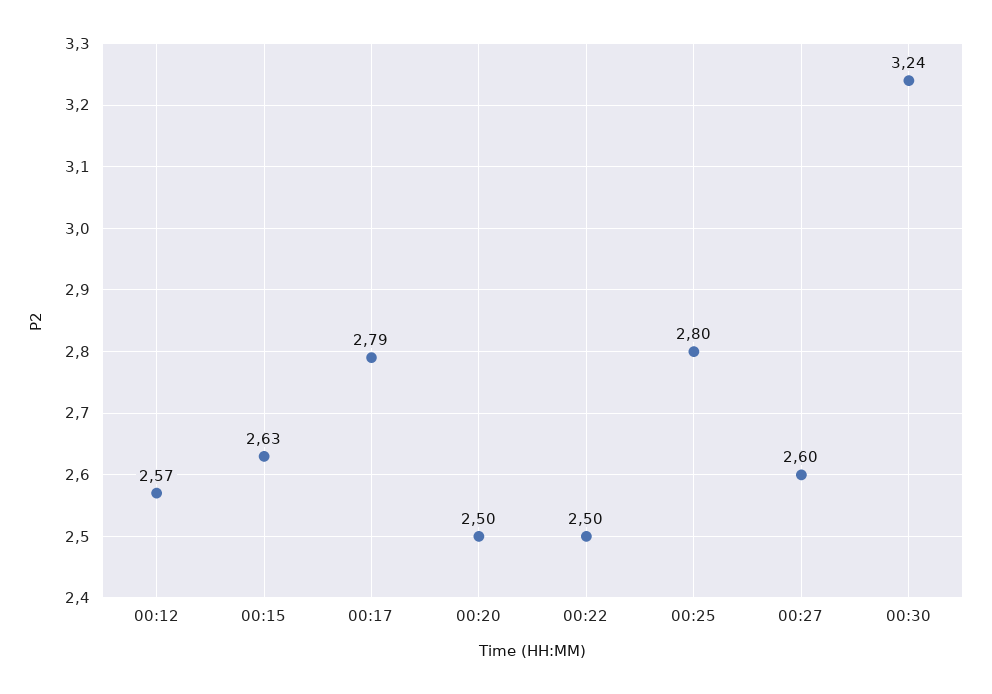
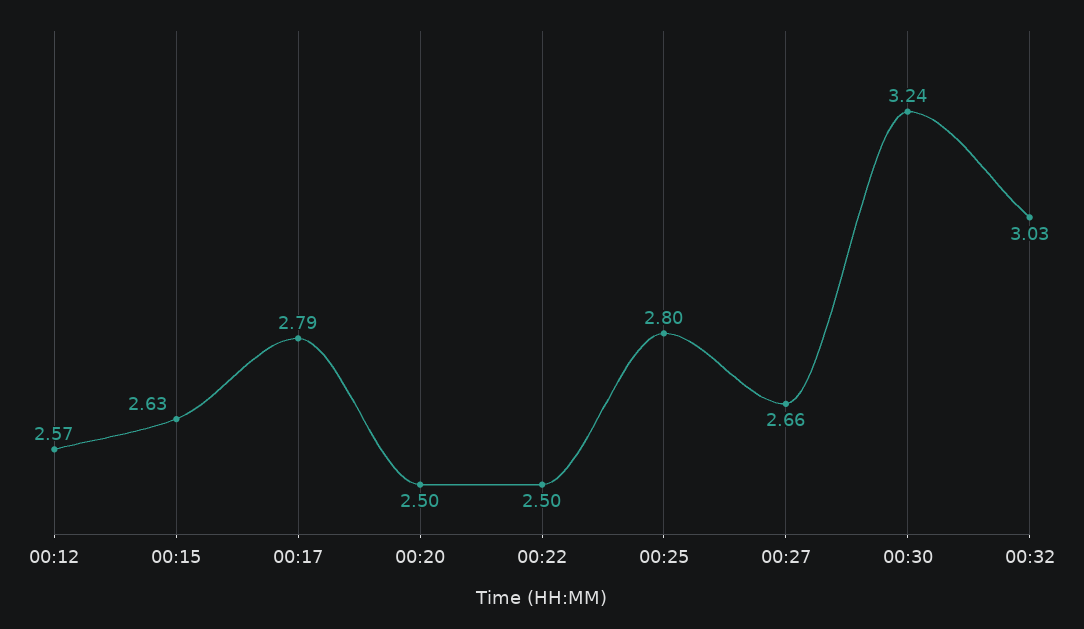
00:27: 2.6 -> 2.66
00:32: none -> 3.03

